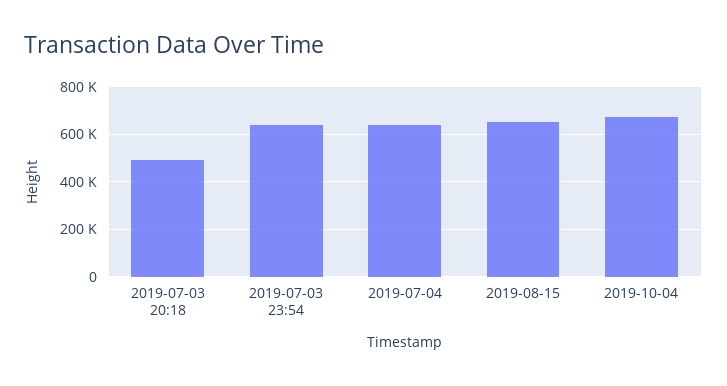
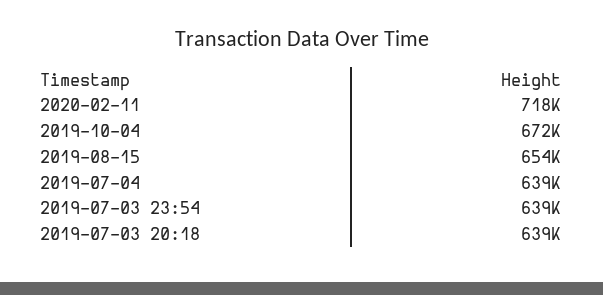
2019-07-03 20:18: 500000 -> 639000
2020-02-11: none -> 718000

